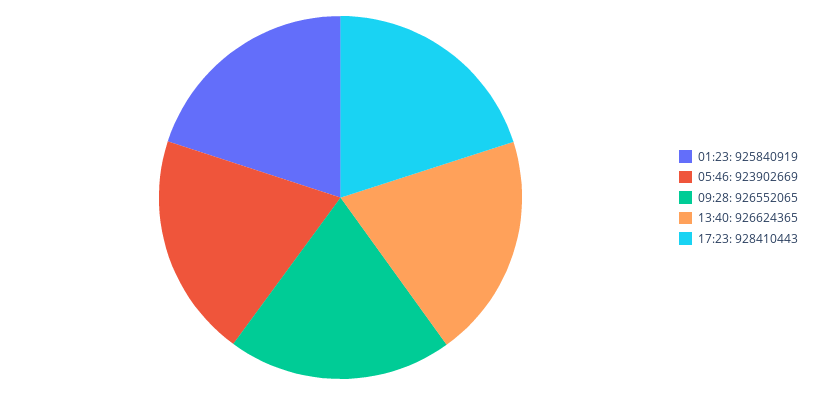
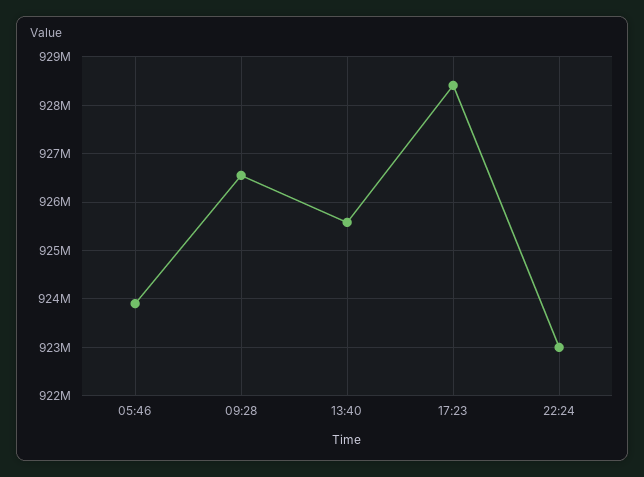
01:23: 925840919 -> none
13:40: 926624365 -> 925600000
22:24: none -> 923000000

